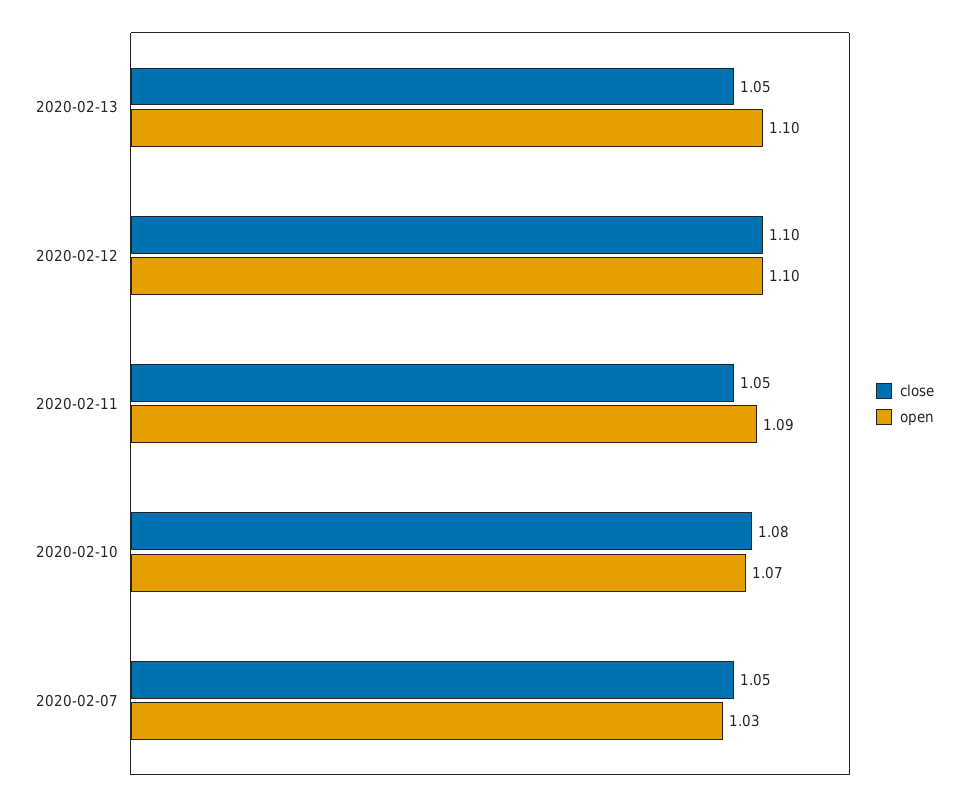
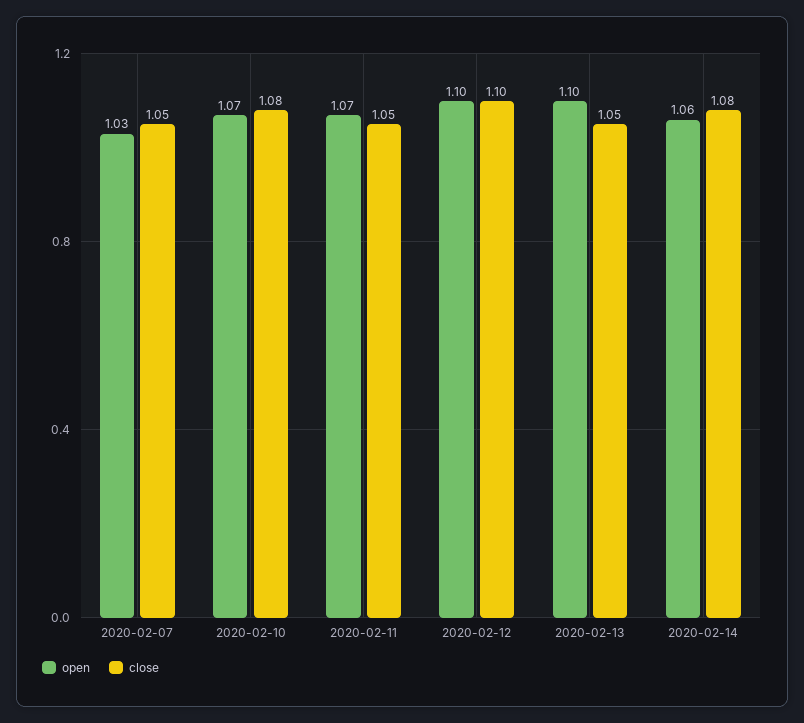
open, 2020-02-11: 1.09 -> 1.07
open, 2020-02-14: none -> 1.06
close, 2020-02-14: none -> 1.08

